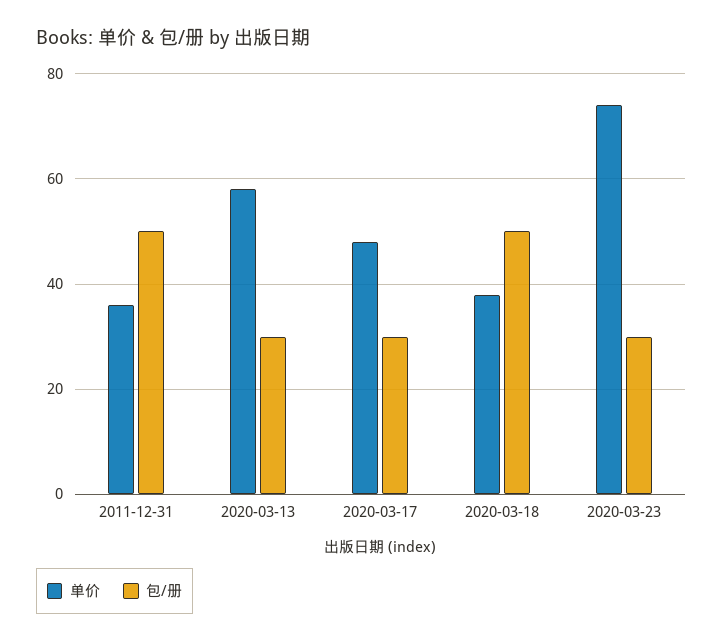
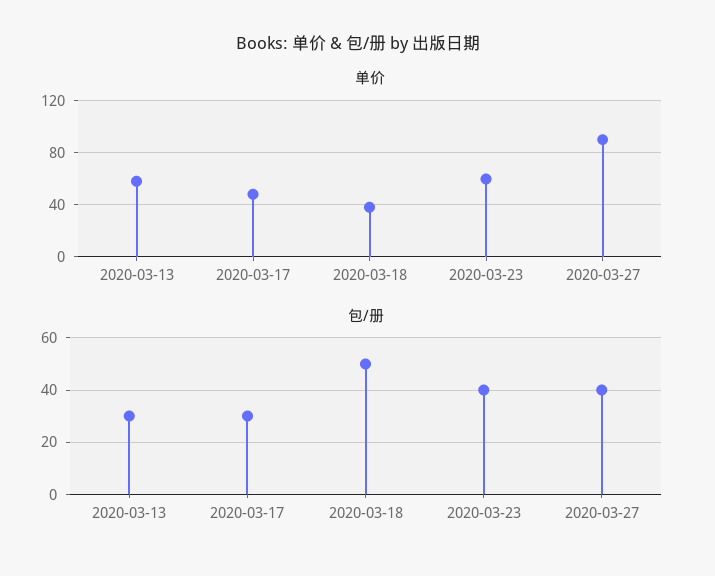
单价, 2011-12-31: 35 -> none
包/册, 2011-12-31: 50 -> none
单价, 2020-03-23: 75 -> 60
包/册, 2020-03-23: 30 -> 40
单价, 2020-03-27: none -> 90
包/册, 2020-03-27: none -> 40

